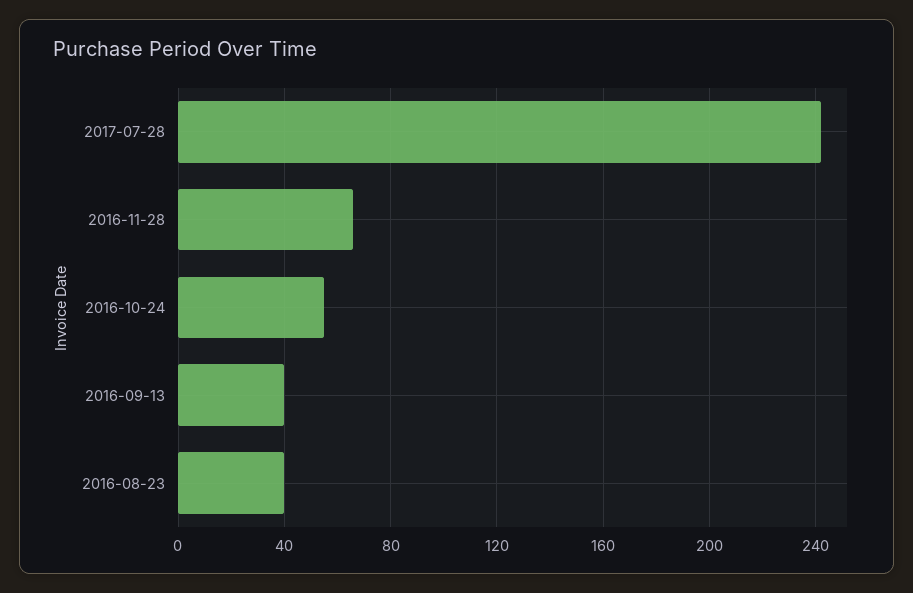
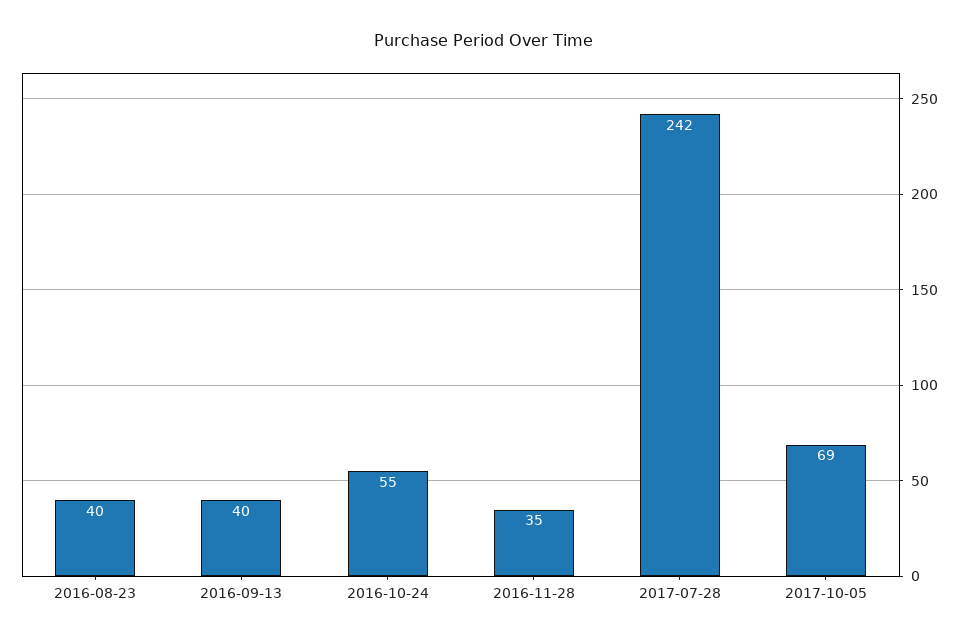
2016-11-28: 65 -> 35
2017-10-05: none -> 69

